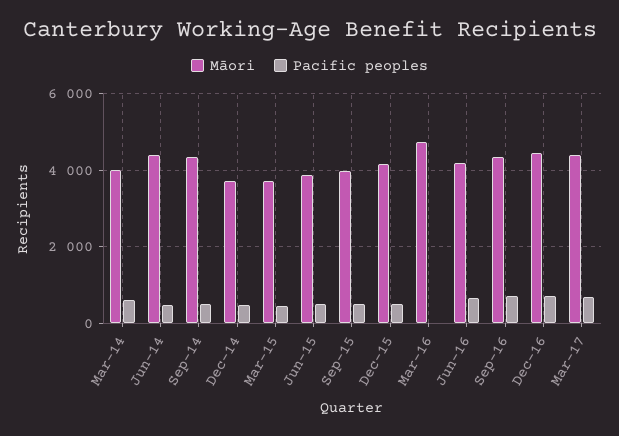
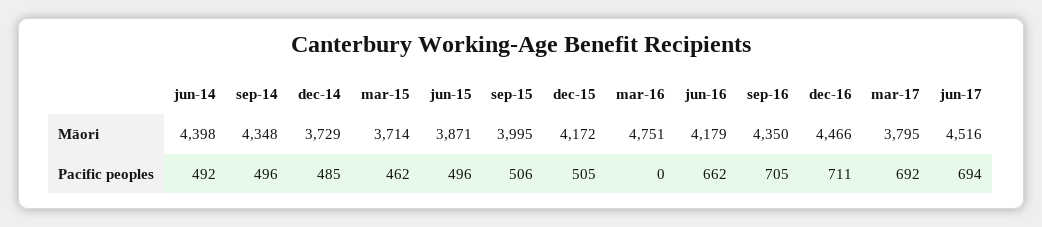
Māori, Mar-14: 4000 -> none
Pacific peoples, Mar-14: 600 -> none
Māori, Mar-17: 4400 -> 3795
Māori, jun-17: none -> 4516
Pacific peoples, jun-17: none -> 694

